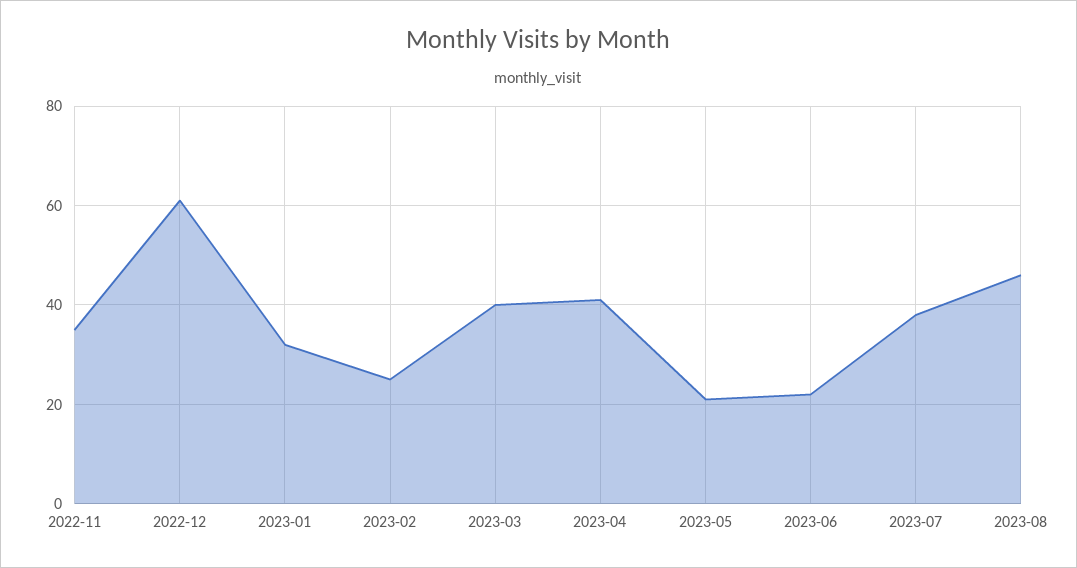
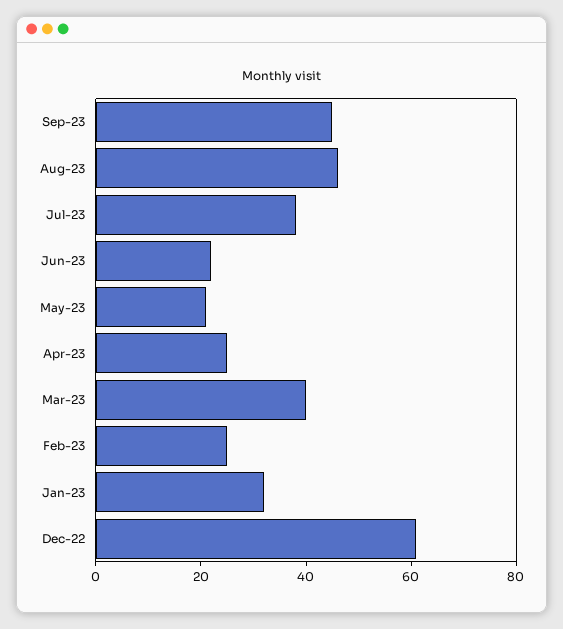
2022-11: 35 -> none
2023-04: 40 -> 25
Sep-23: none -> 45

